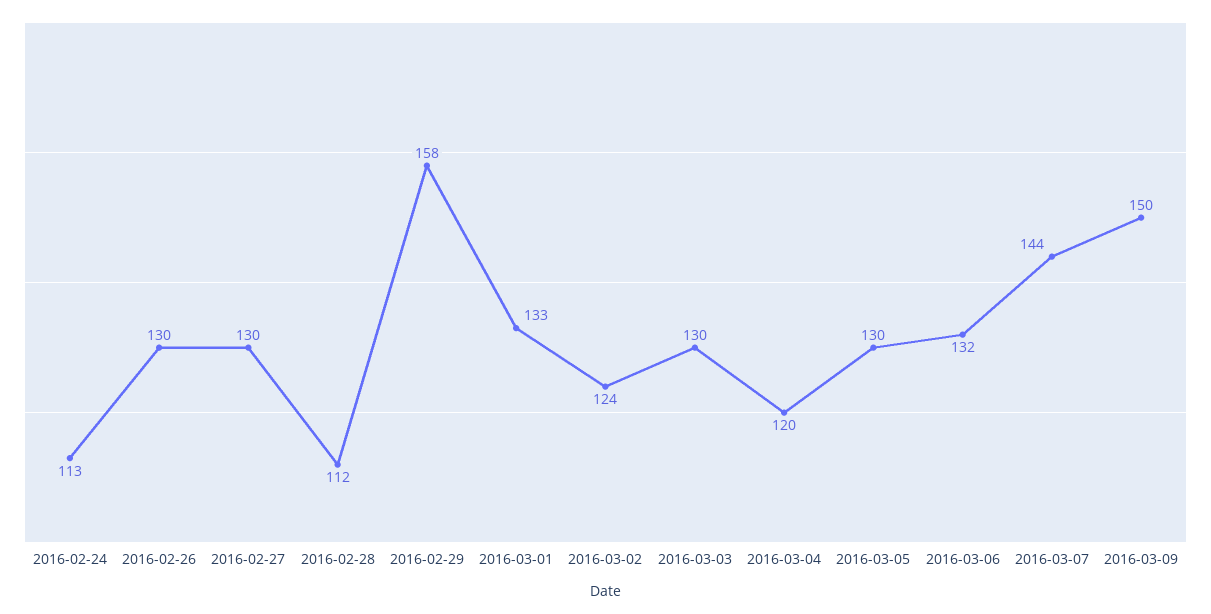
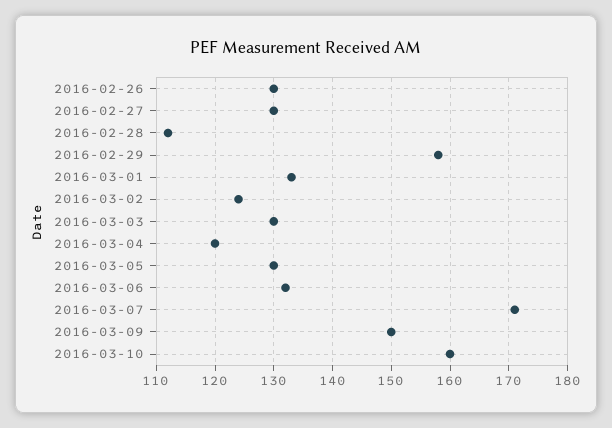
2016-02-24: 113 -> none
2016-03-07: 144 -> 170
2016-03-10: none -> 160

